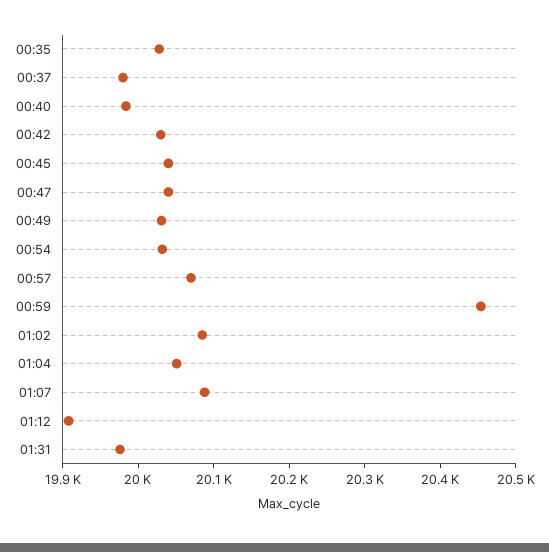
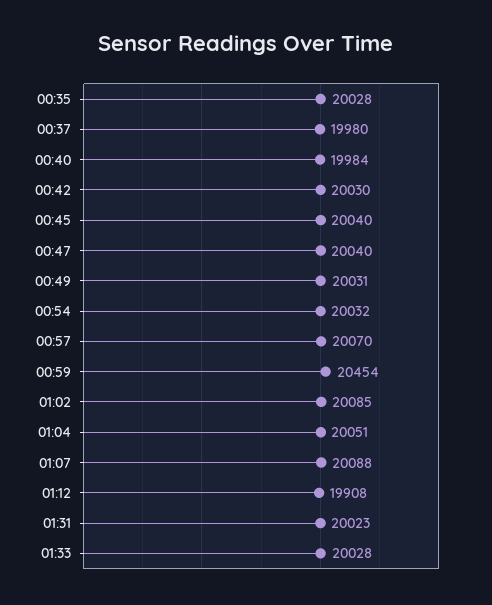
01:31: 19980 -> 20023
01:33: none -> 20028

